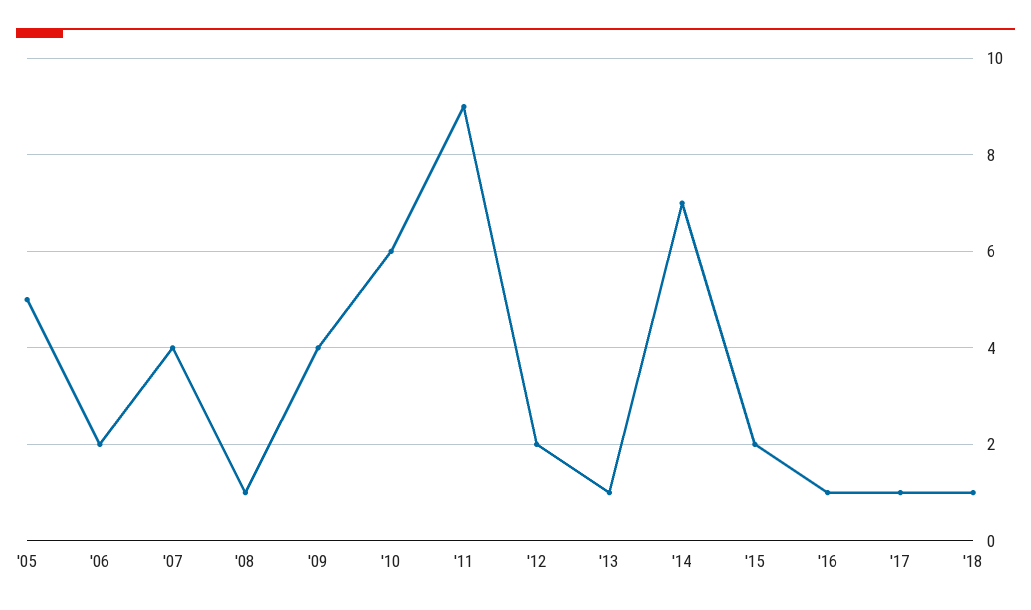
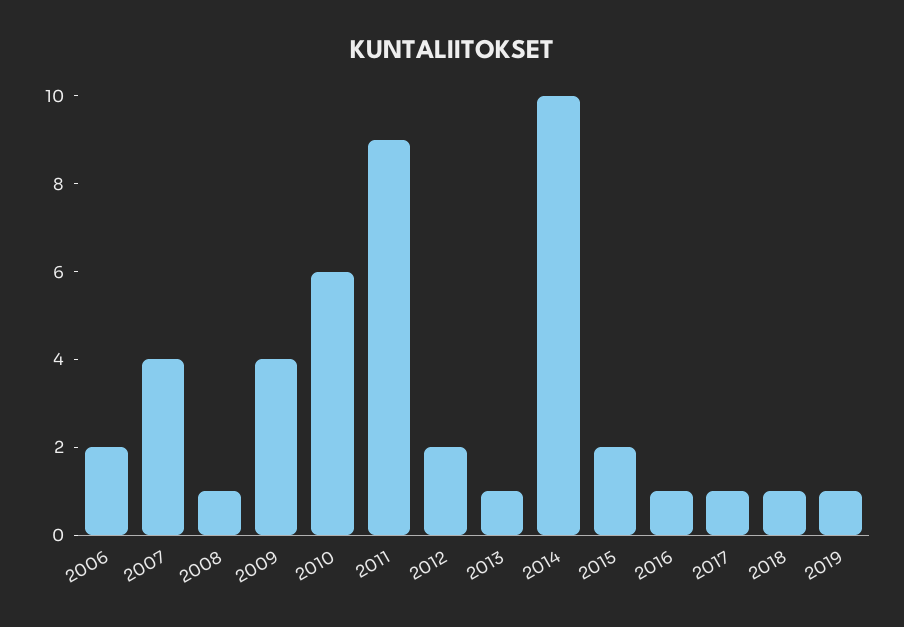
'05: 5 -> none
'14: 7 -> 10
2019: none -> 1

